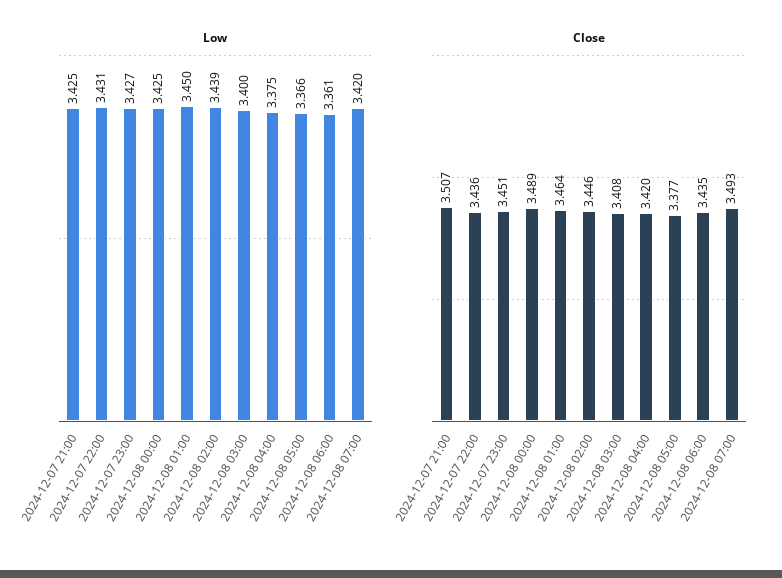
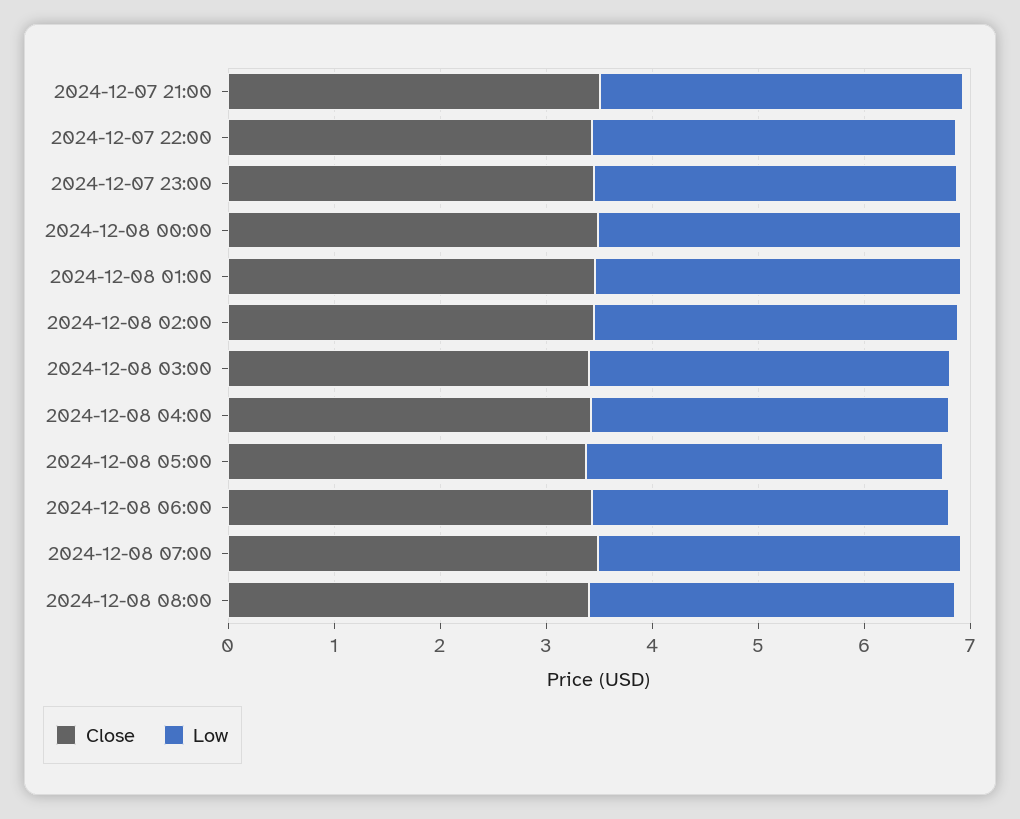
Close, 2024-12-08 08:00: none -> 3.4
Low, 2024-12-08 08:00: none -> 3.4

